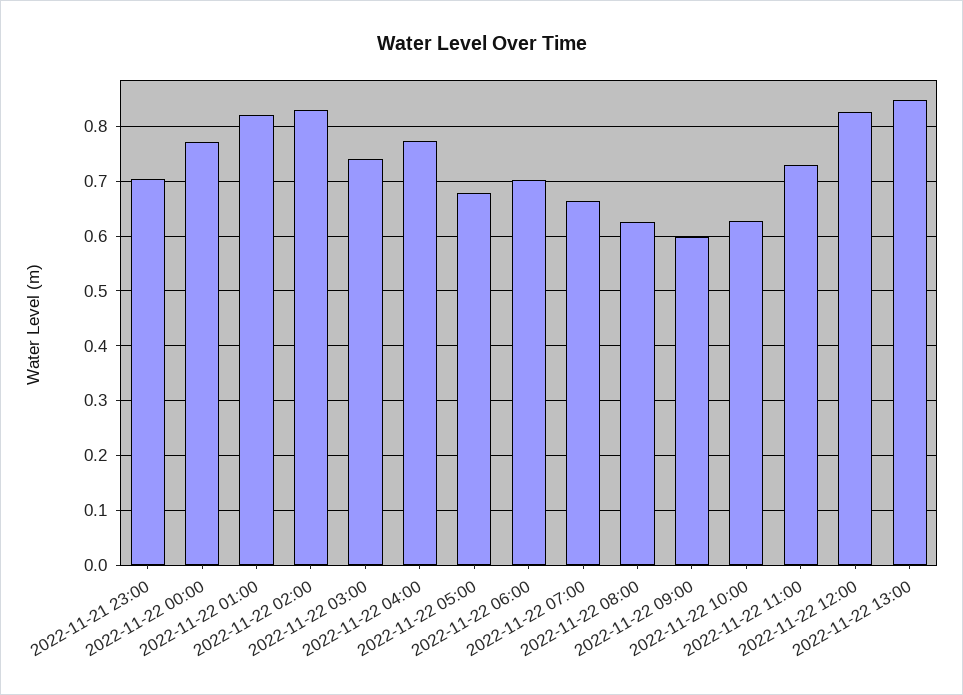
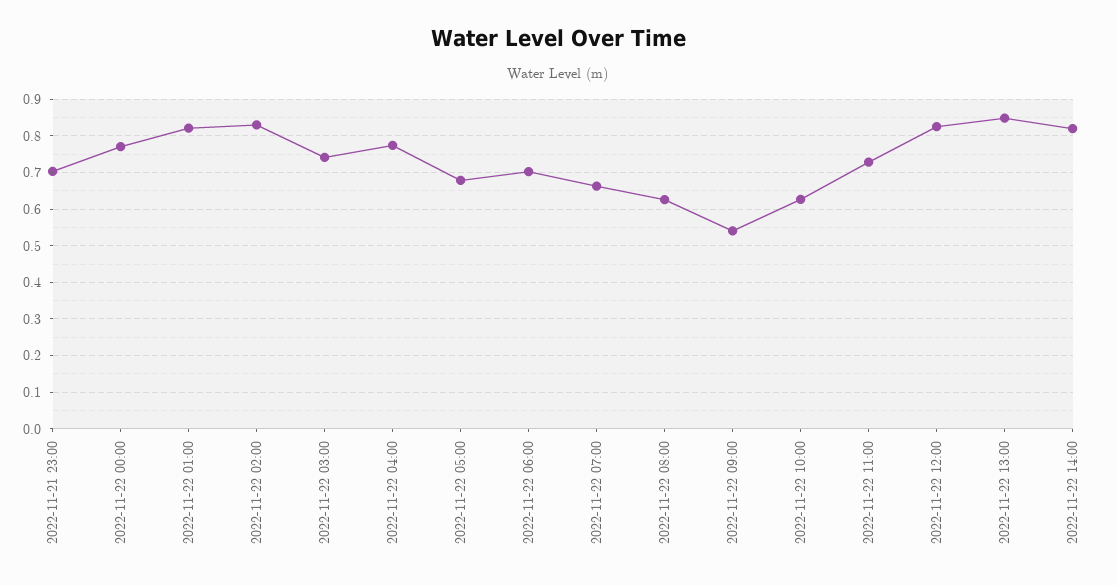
2022-11-22 09:00: 0.6 -> 0.54
2022-11-22 14:00: none -> 0.82

